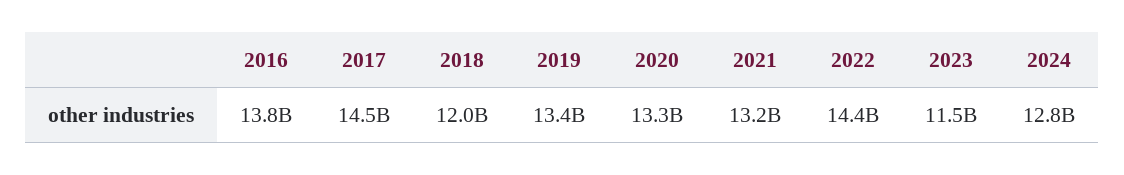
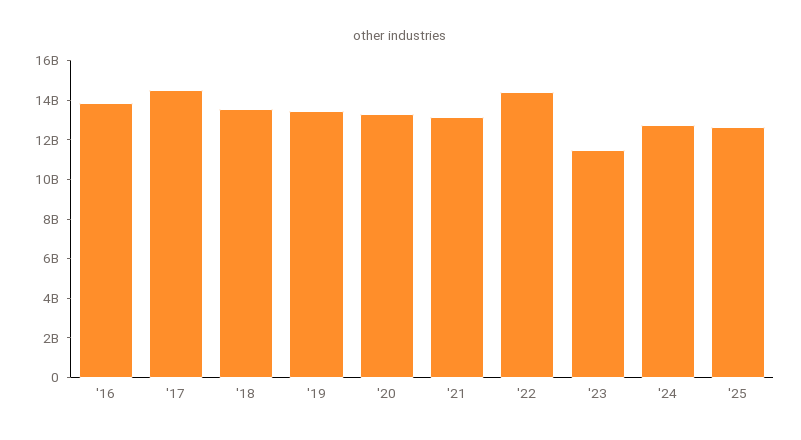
2018: 12000000000 -> 13500000000
'25: none -> 12500000000

